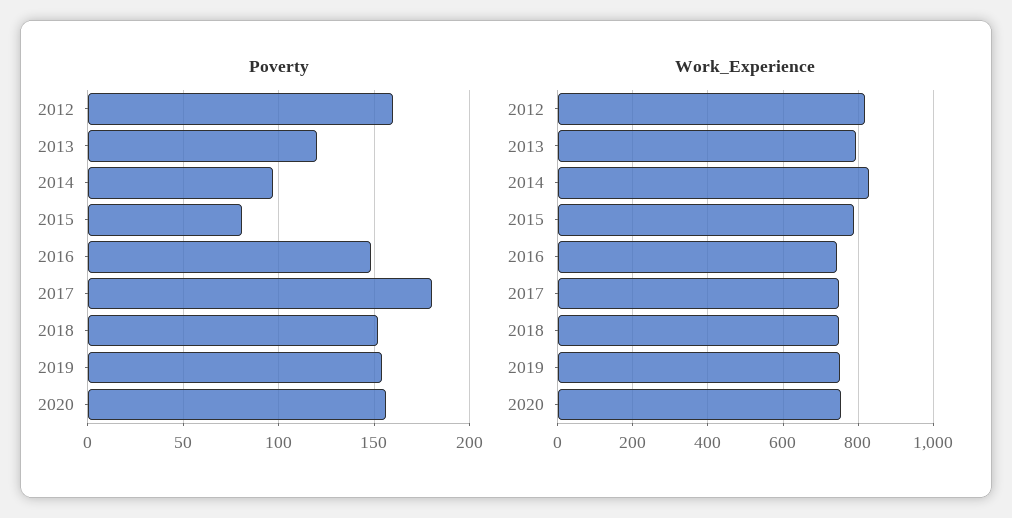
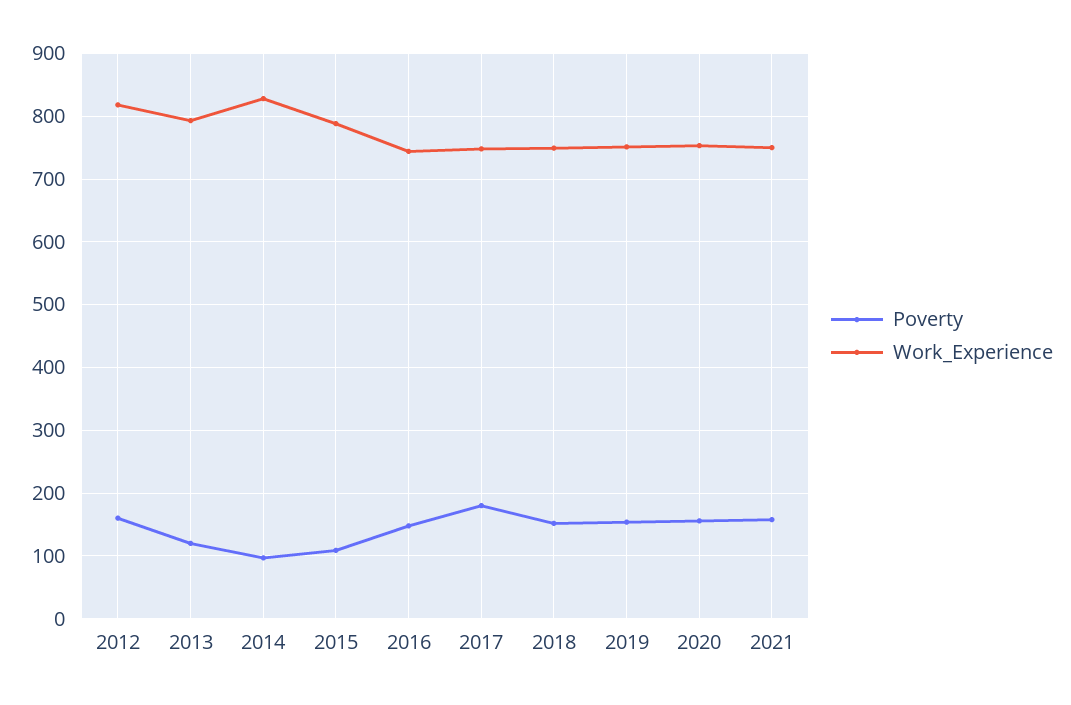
Poverty, 2015: 80 -> 110
Poverty, 2021: none -> 160
Work_Experience, 2021: none -> 750

